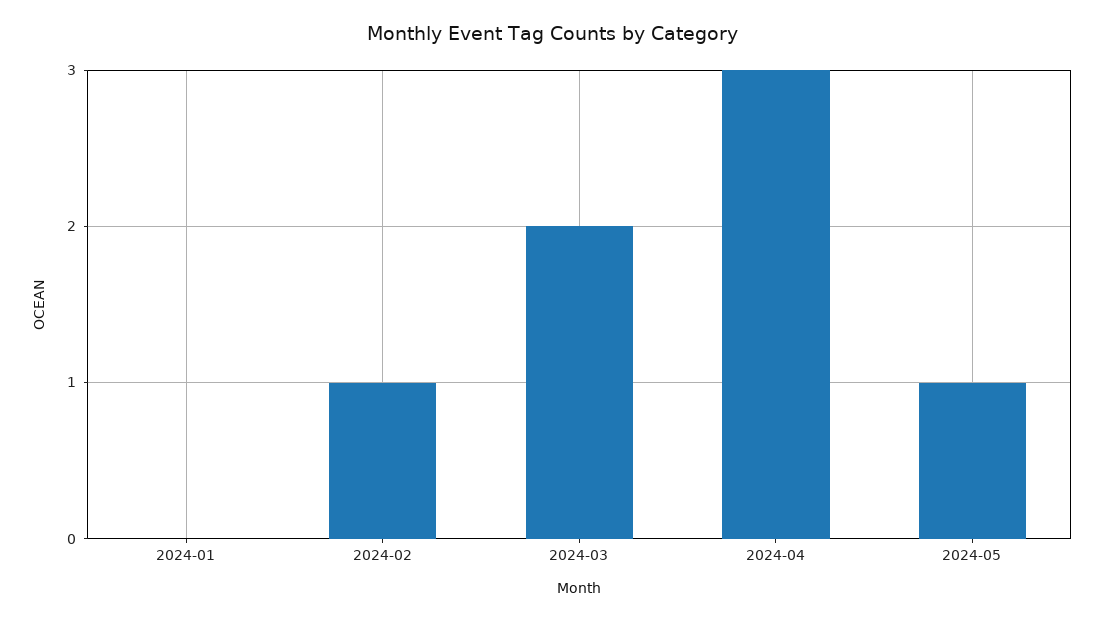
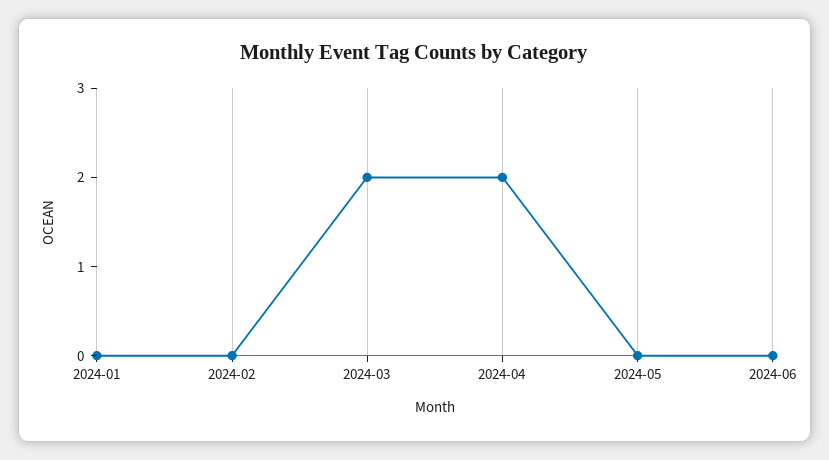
2024-02: 1 -> 0
2024-04: 3 -> 2
2024-05: 1 -> 0
2024-06: none -> 0

